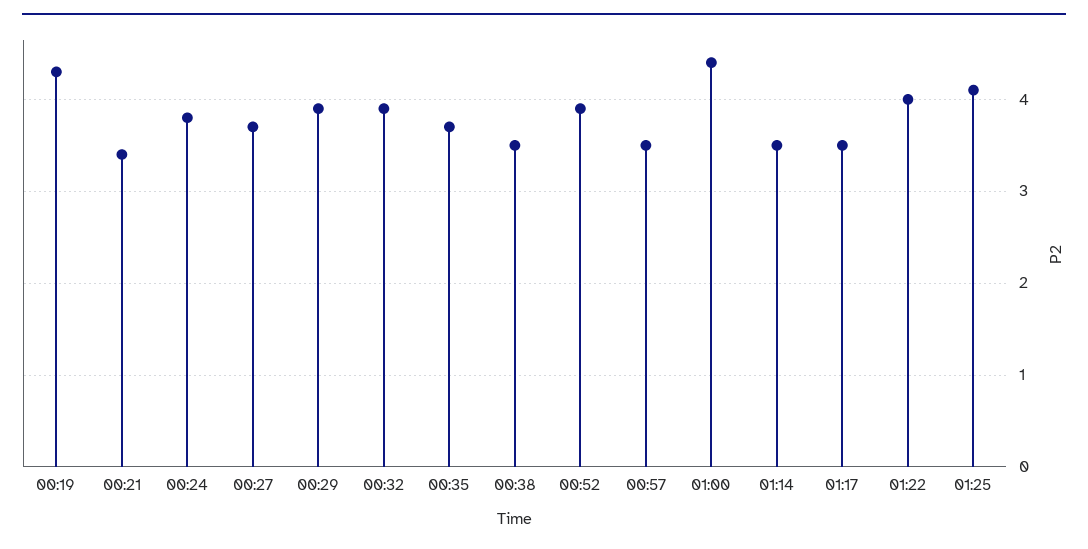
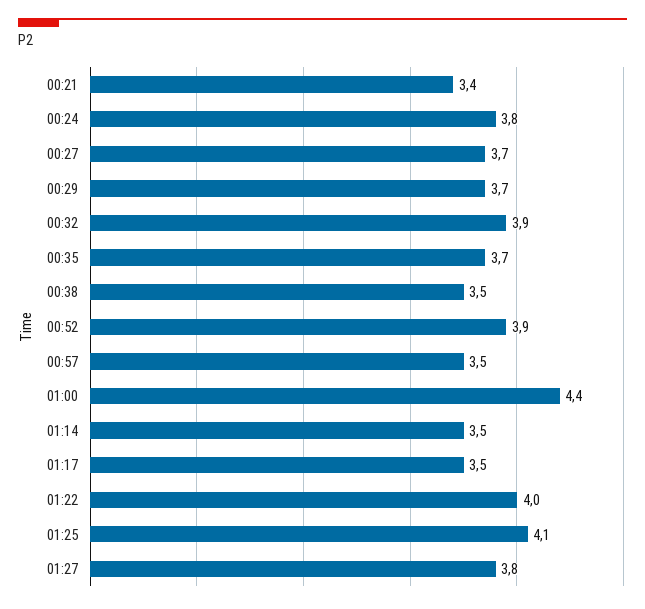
00:19: 4.3 -> none
00:29: 3.9 -> 3.7
01:27: none -> 3.8

